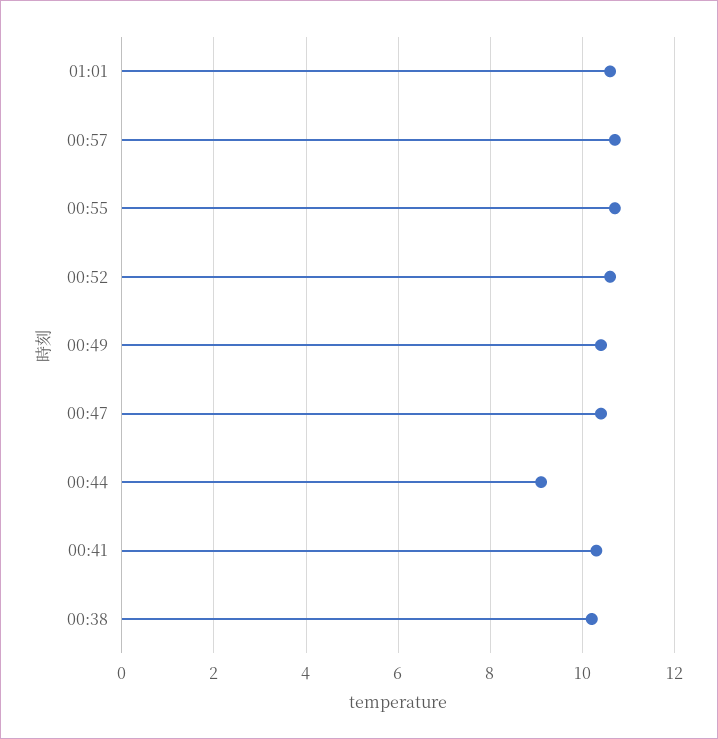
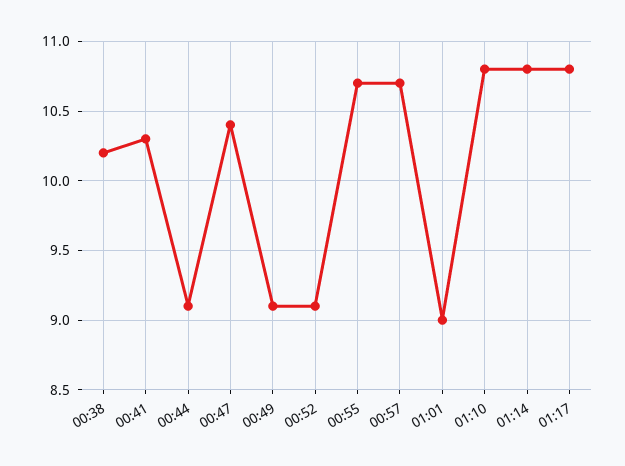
01:01: 10.5 -> 9
00:52: 10.5 -> 9.1
00:49: 10.5 -> 9.1
01:10: none -> 10.8
01:14: none -> 10.8
01:17: none -> 10.8

